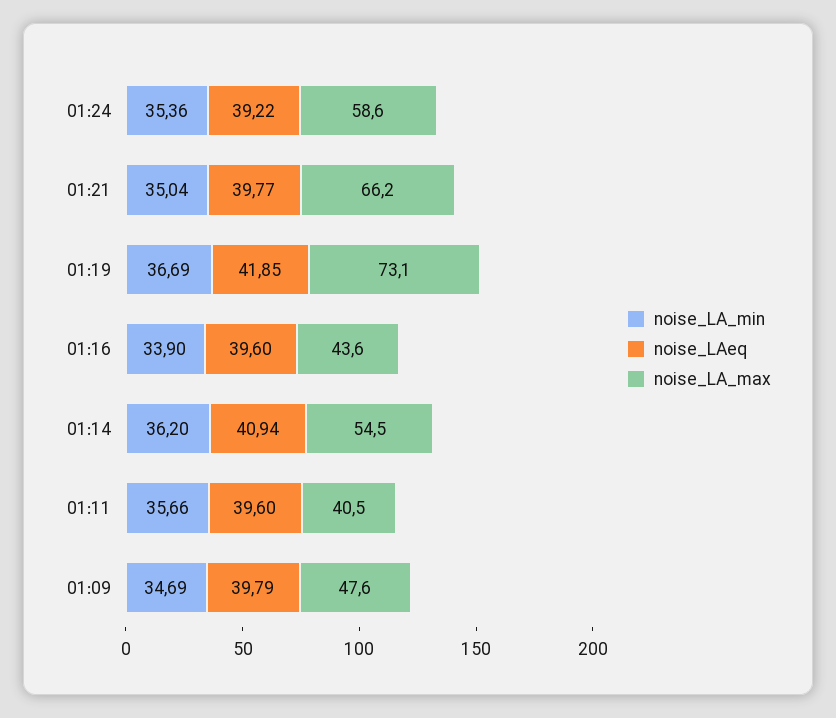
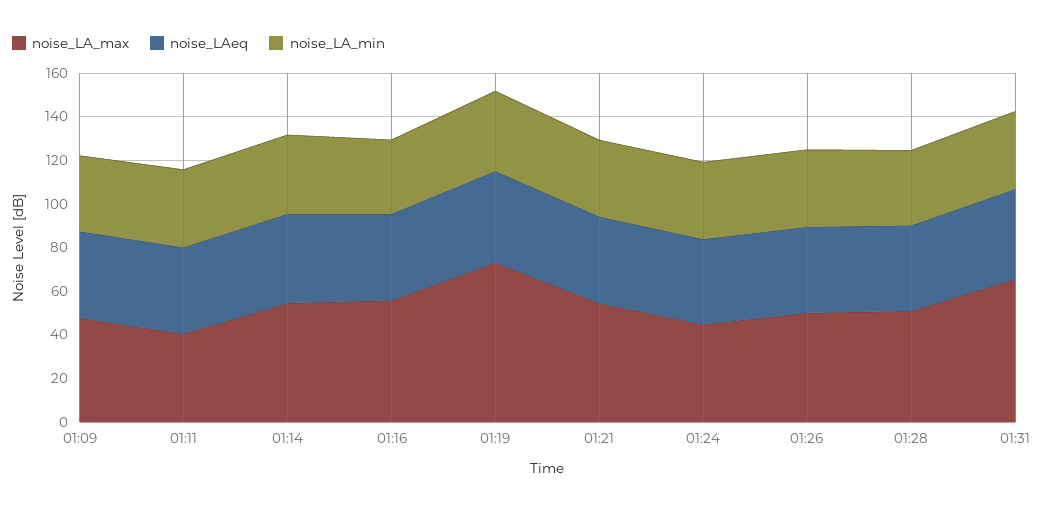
noise_LA_max, 01:24: 58.6 -> 45
noise_LA_max, 01:21: 66.2 -> 55
noise_LA_max, 01:16: 43.6 -> 55
noise_LA_max, 01:26: none -> 50
noise_LAeq, 01:26: none -> 40
noise_LA_min, 01:26: none -> 35
noise_LA_max, 01:28: none -> 50
noise_LAeq, 01:28: none -> 40
noise_LA_min, 01:28: none -> 35
noise_LA_max, 01:31: none -> 65
noise_LAeq, 01:31: none -> 40
noise_LA_min, 01:31: none -> 35

